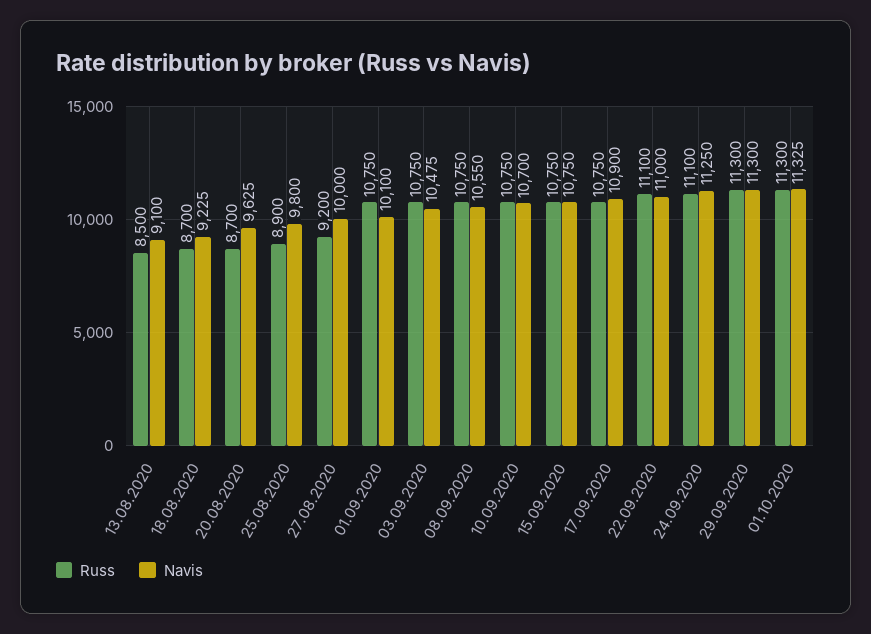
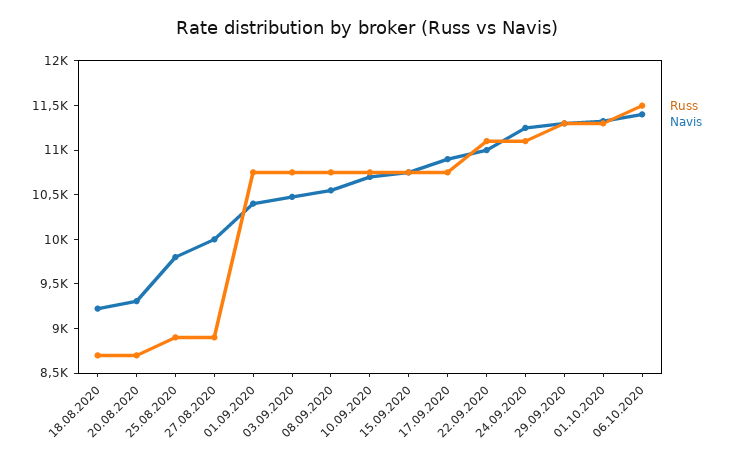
Russ, 13.08.2020: 8500 -> none
Navis, 13.08.2020: 9100 -> none
Navis, 20.08.2020: 9625 -> 9300
Russ, 27.08.2020: 9200 -> 8900
Navis, 01.09.2020: 10100 -> 10400
Russ, 06.10.2020: none -> 11500
Navis, 06.10.2020: none -> 11400

